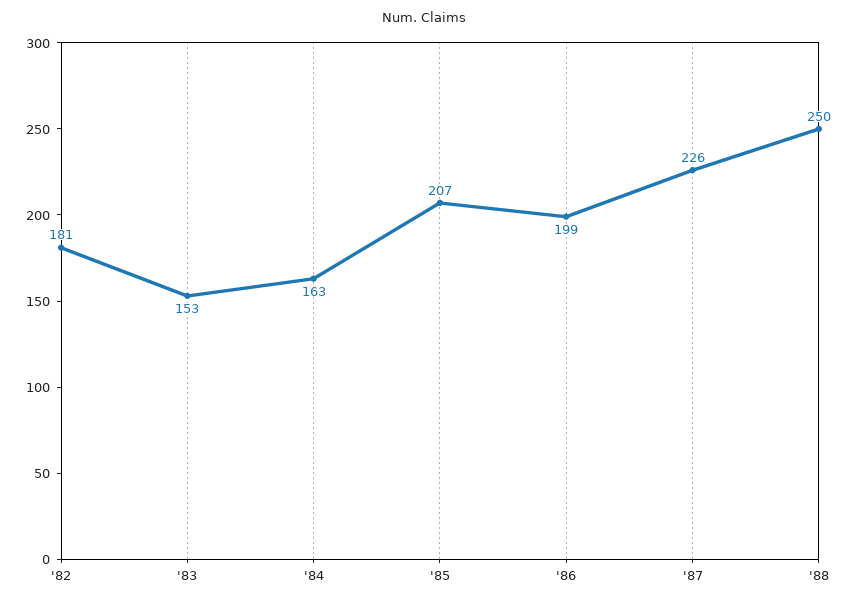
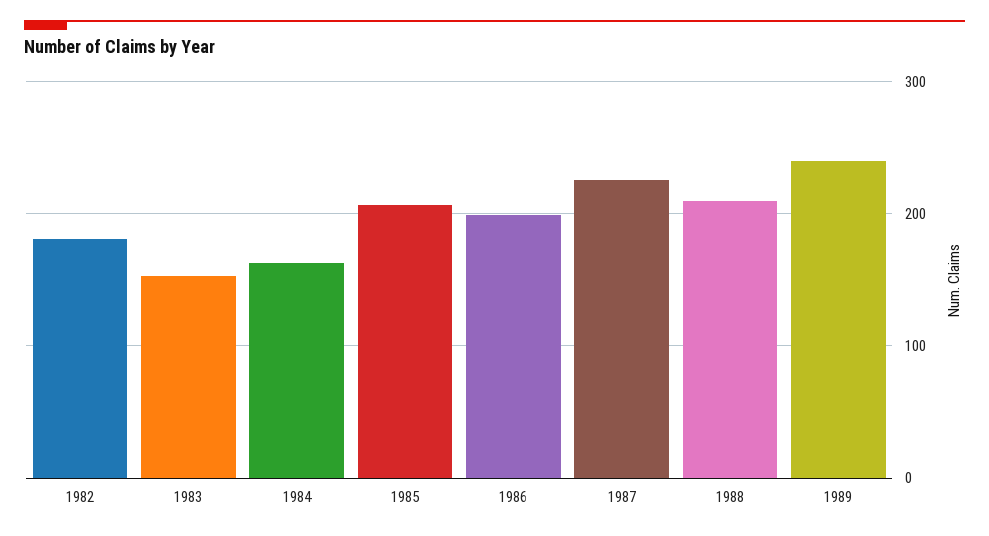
'88: 250 -> 210
1989: none -> 240

